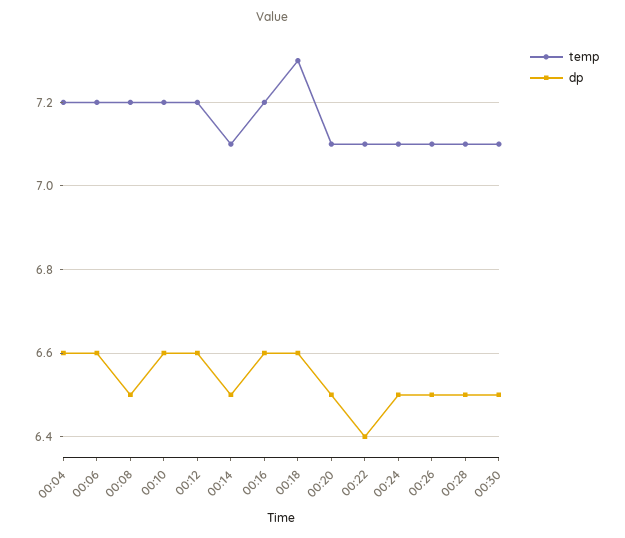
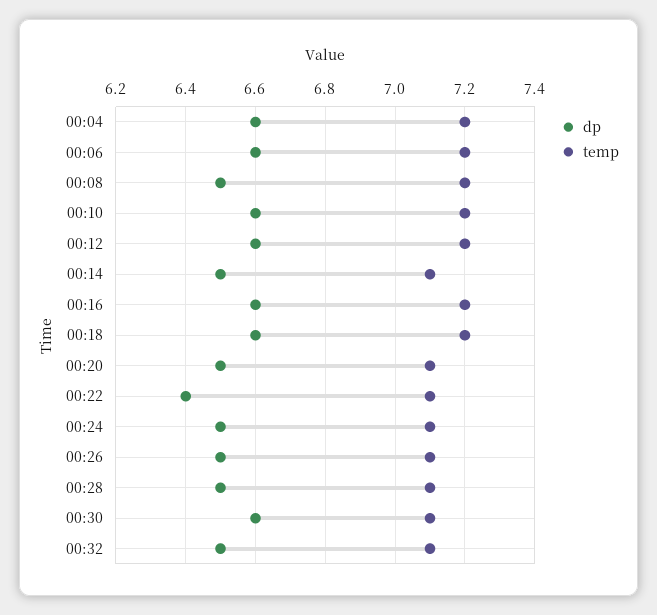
temp, 00:18: 7.3 -> 7.2
dp, 00:30: 6.5 -> 6.6
dp, 00:32: none -> 6.5
temp, 00:32: none -> 7.1

